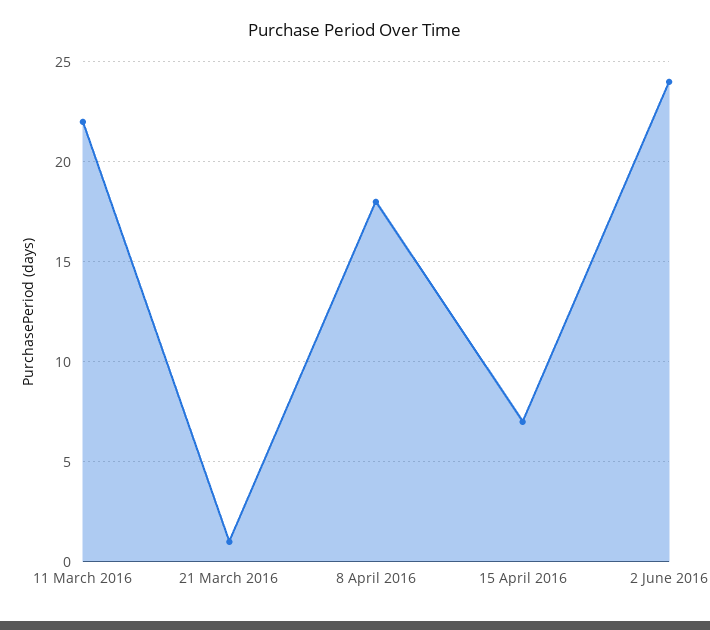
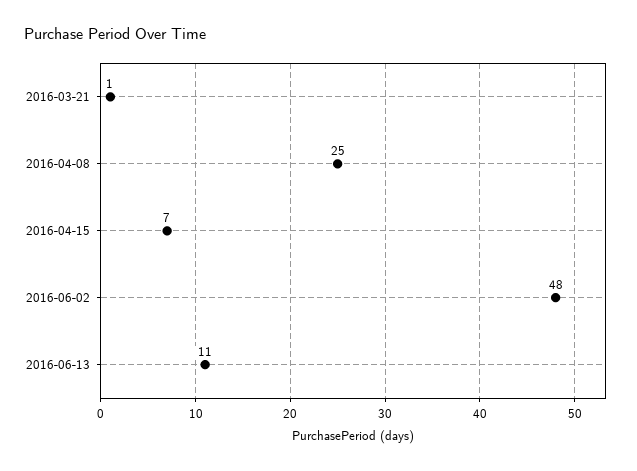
11 March 2016: 22 -> none
8 April 2016: 18 -> 25
2 June 2016: 24 -> 48
2016-06-13: none -> 11

